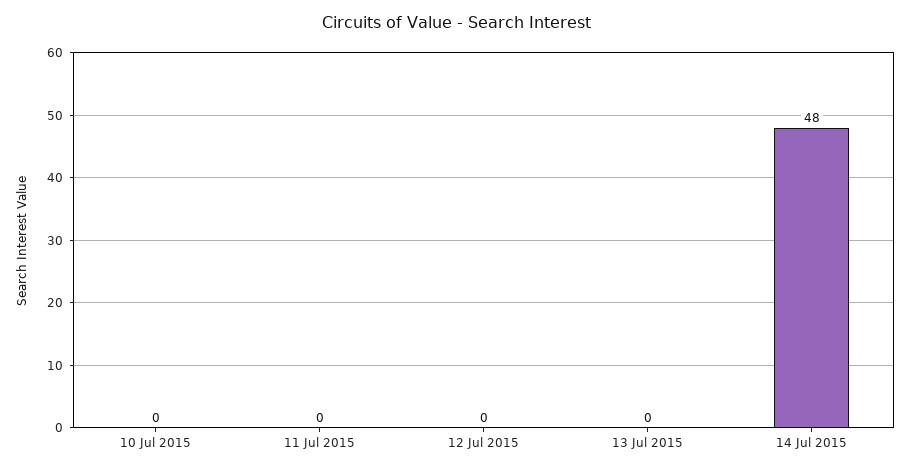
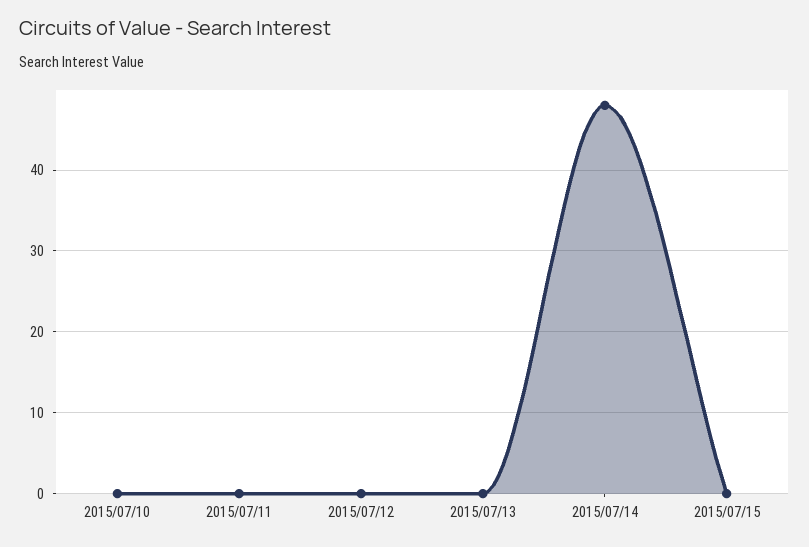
2015/07/15: none -> 0

